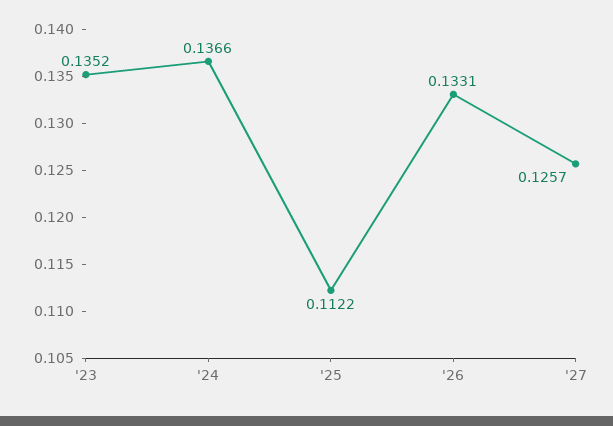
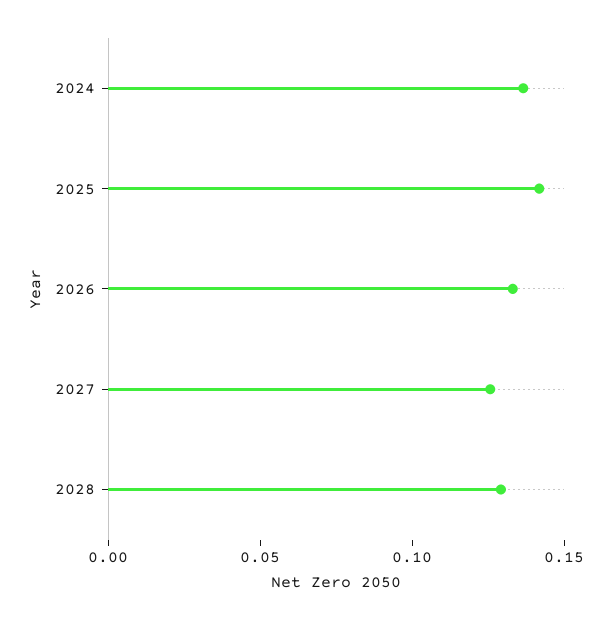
'23: 0.1352 -> none
'25: 0.1122 -> 0.14
2028: none -> 0.13

